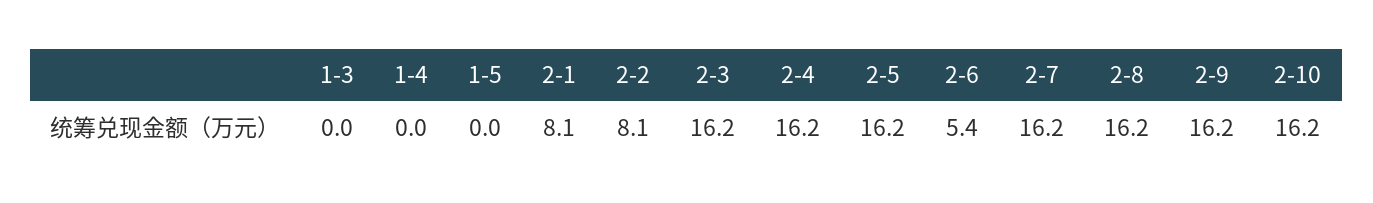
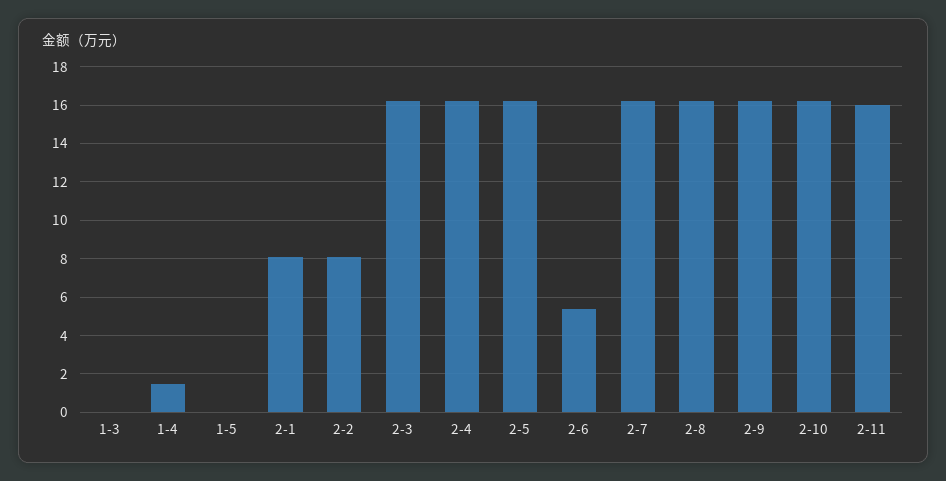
1-4: 0 -> 1.5
2-11: none -> 16

